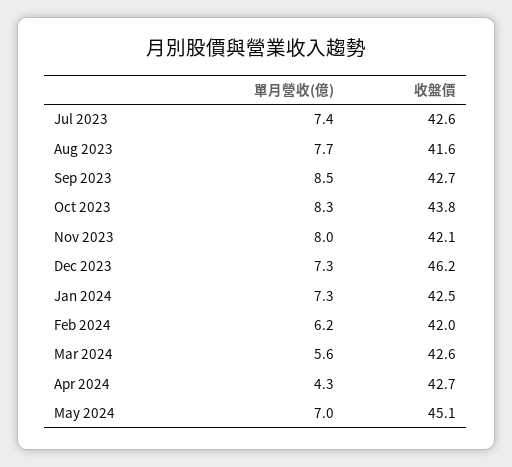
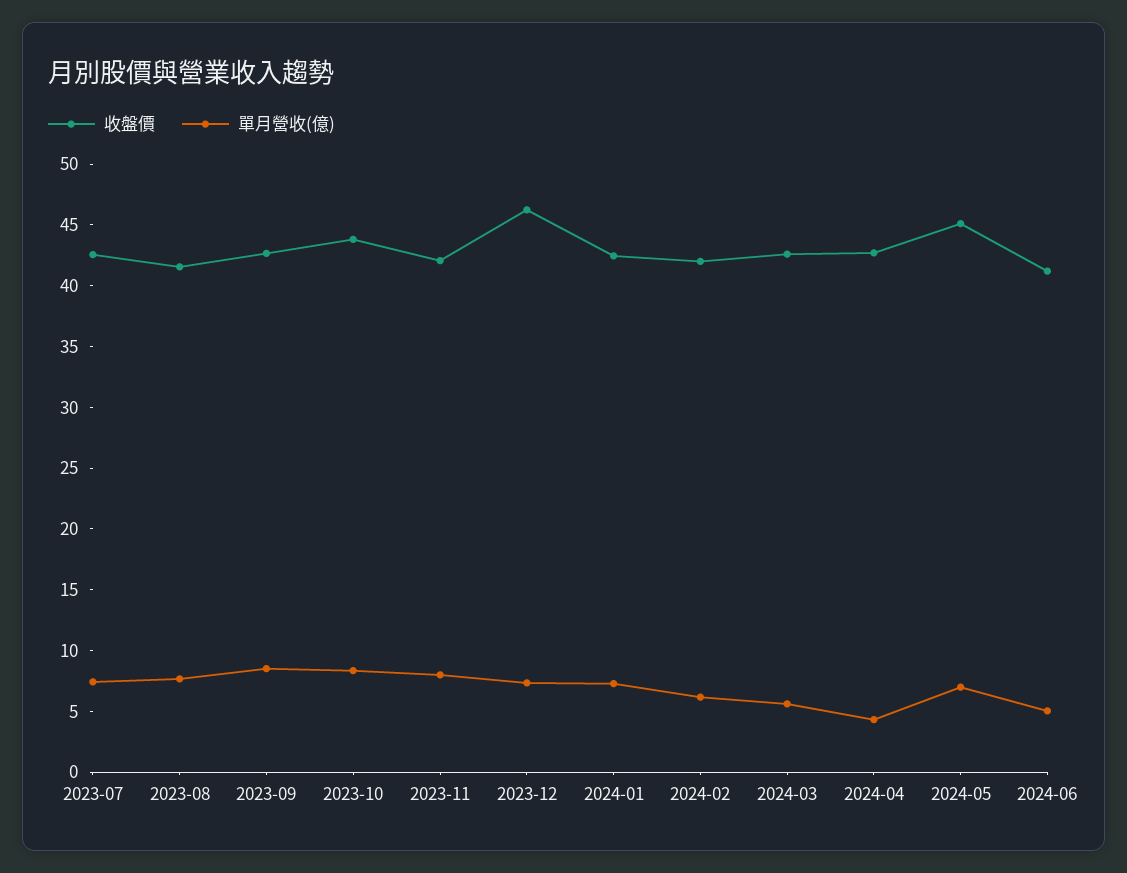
收盤價, 2024-06: none -> 41
單月營收(億), 2024-06: none -> 5

